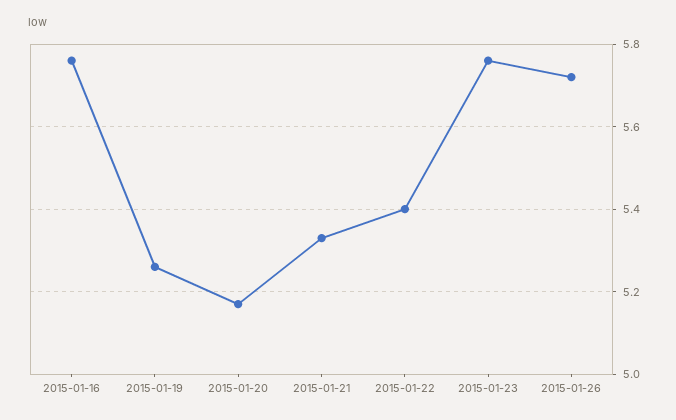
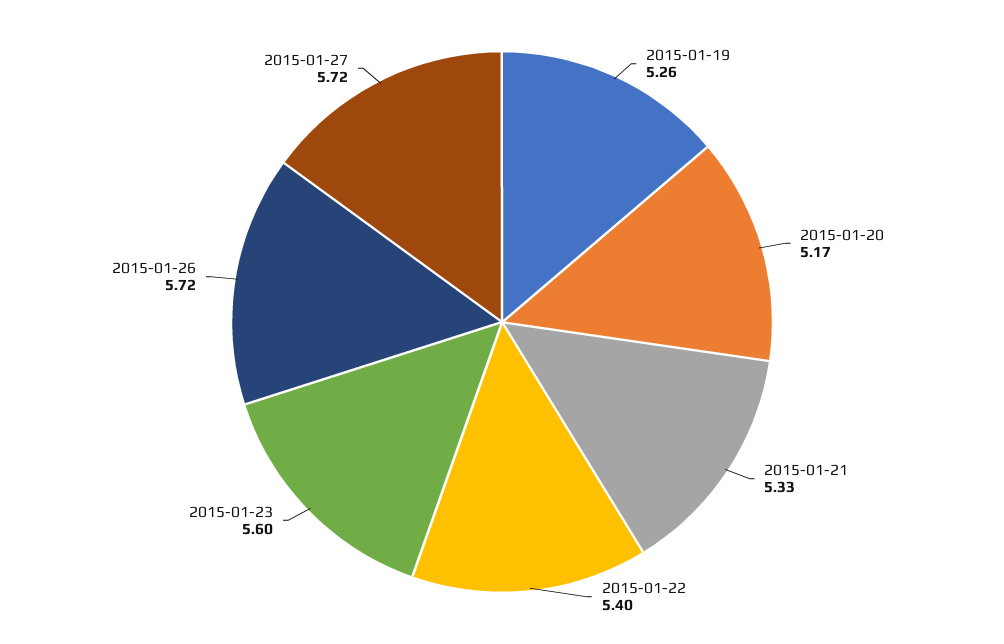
2015-01-16: 5.75 -> none
2015-01-23: 5.75 -> 5.6
2015-01-27: none -> 5.72

